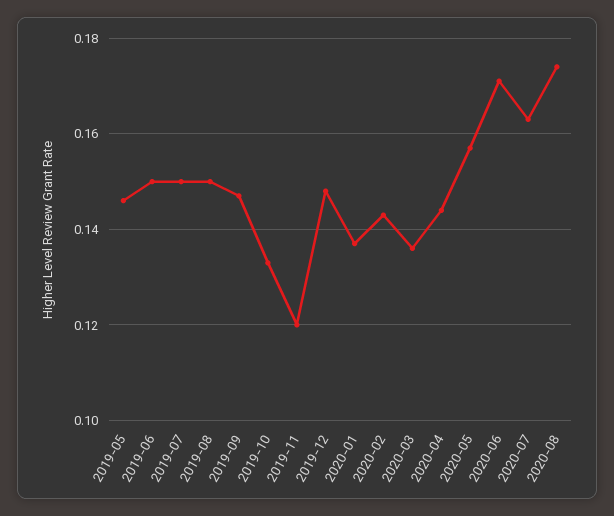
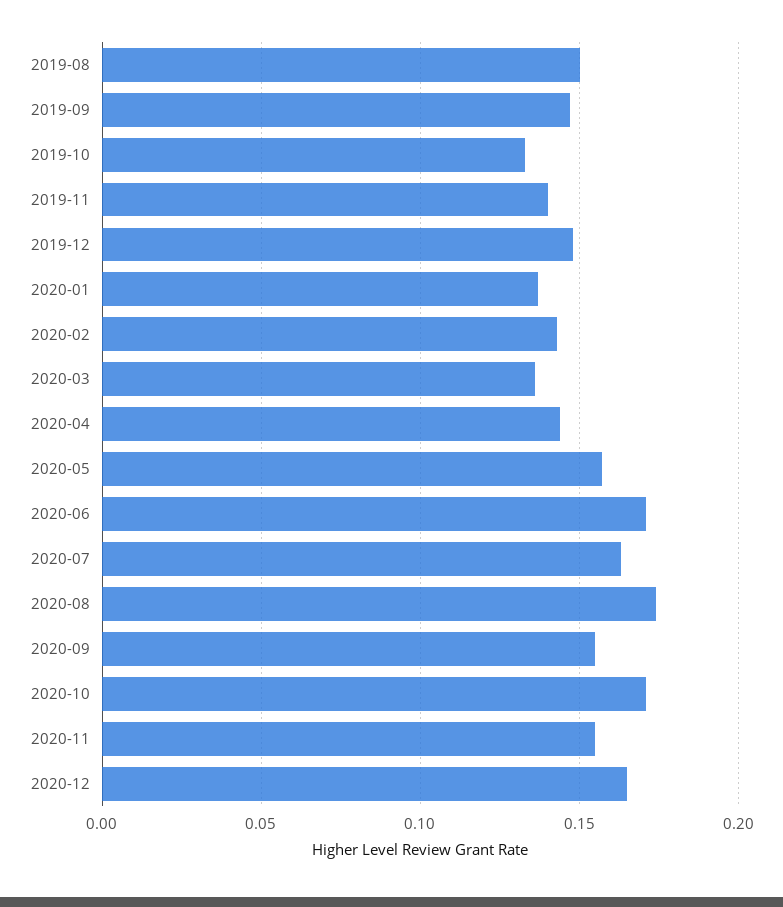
2019-05: 0.145 -> none
2019-06: 0.15 -> none
2019-07: 0.15 -> none
2019-11: 0.12 -> 0.14
2020-09: none -> 0.155
2020-10: none -> 0.17
2020-11: none -> 0.155
2020-12: none -> 0.165

